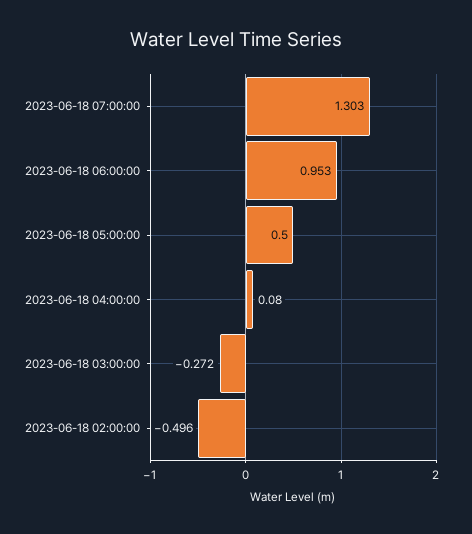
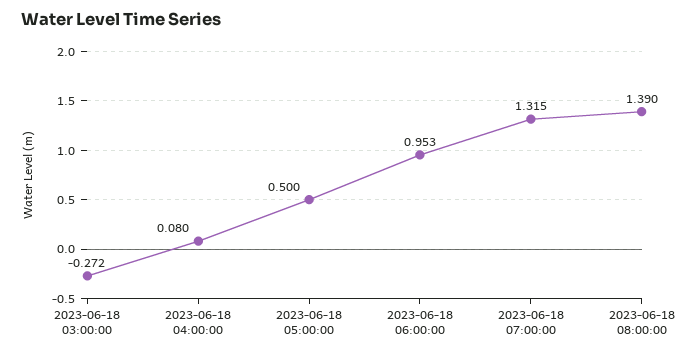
2023-06-18 07:00:00: 1.303 -> 1.315
2023-06-18 02:00:00: -0.496 -> none
2023-06-18 08:00:00: none -> 1.39

